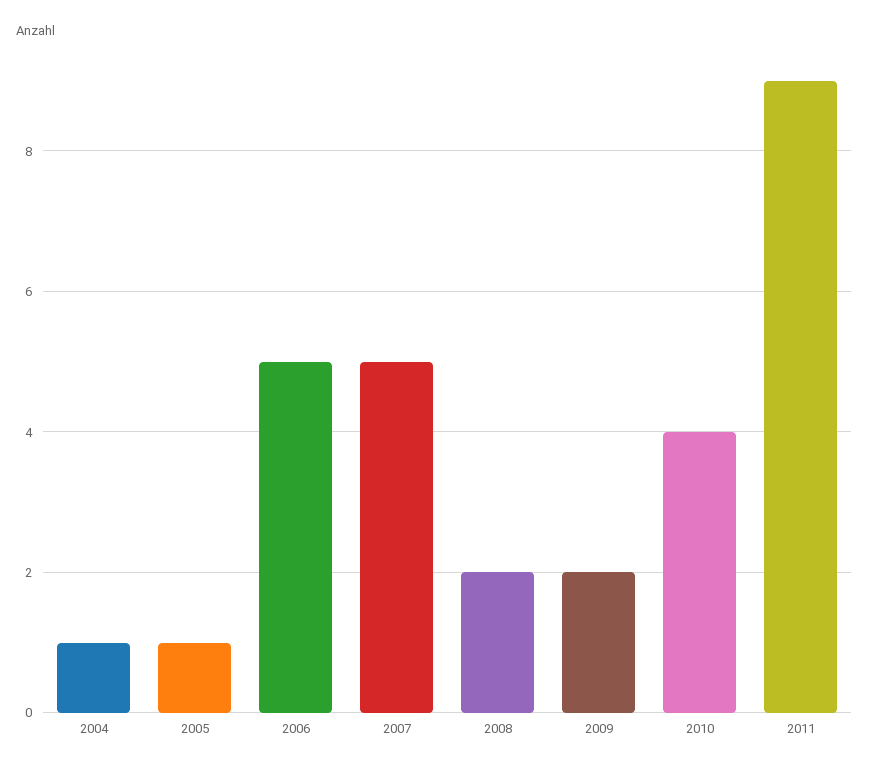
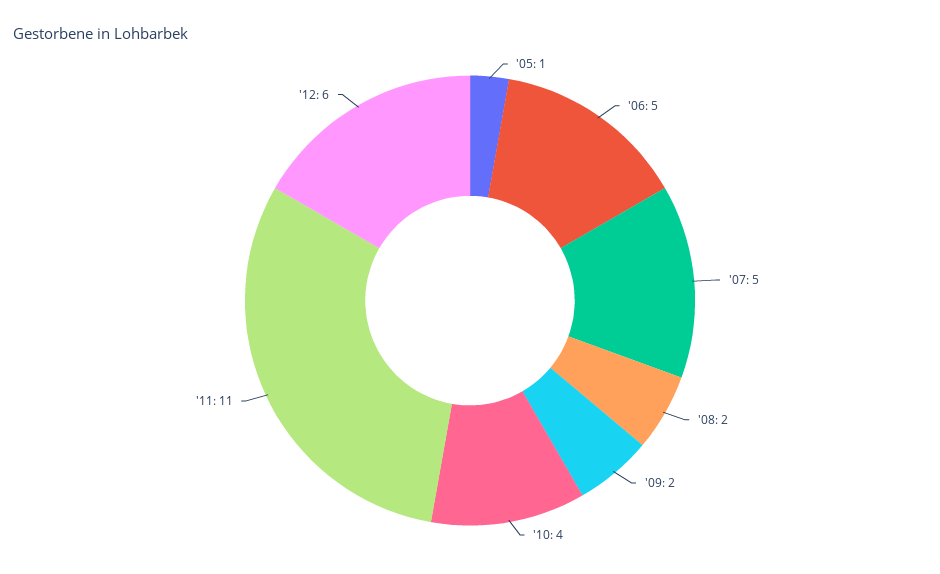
2004: 1 -> none
2011: 9 -> 11
'12: none -> 6

